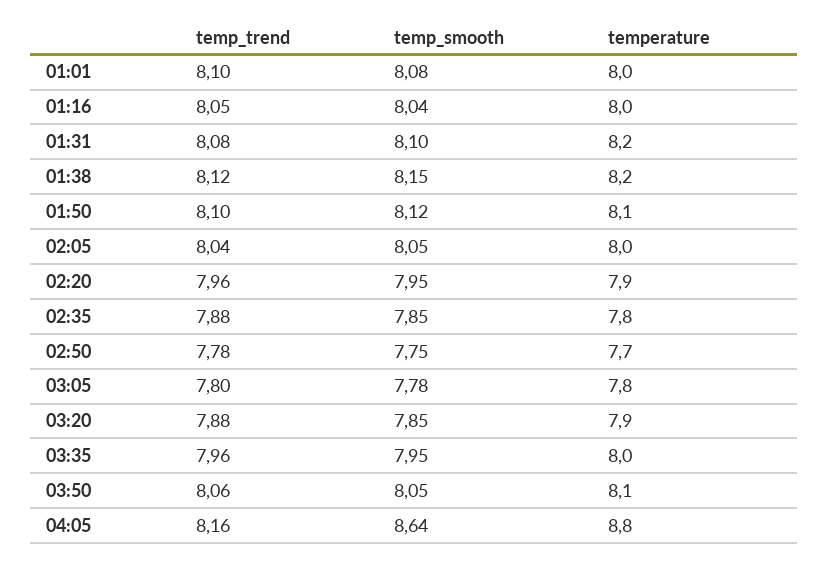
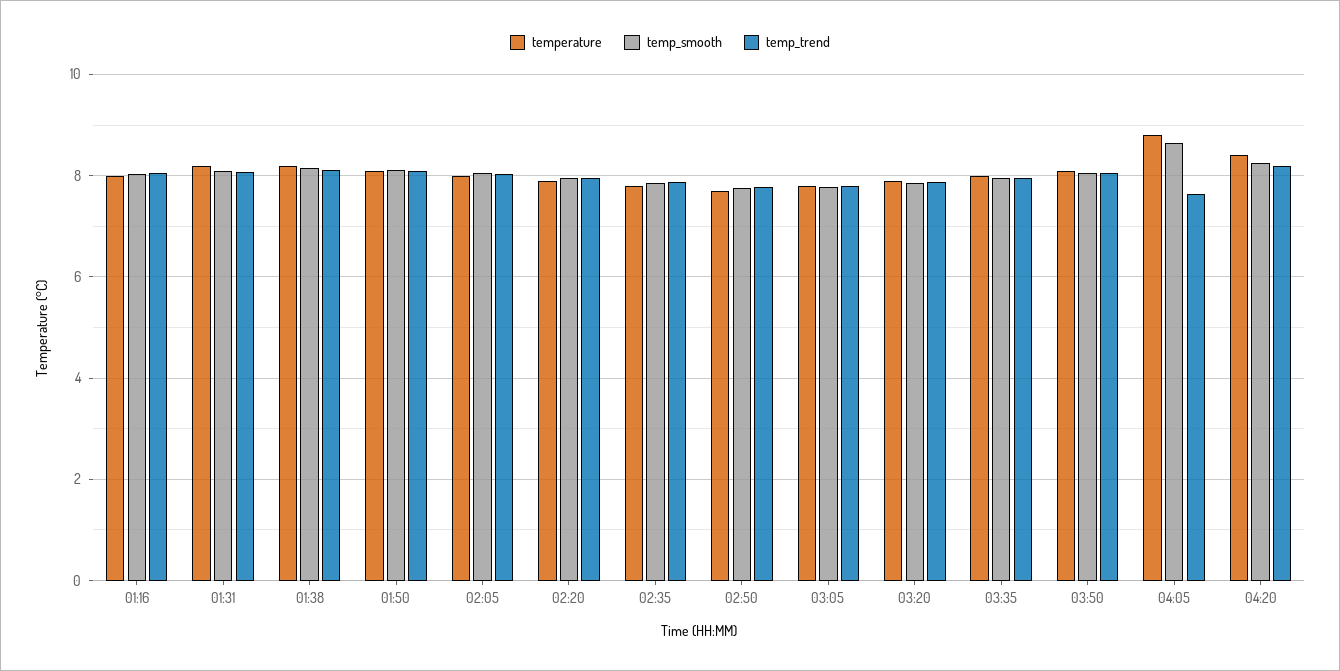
temp_trend, 01:01: 8.1 -> none
temp_smooth, 01:01: 8.08 -> none
temperature, 01:01: 8 -> none
temp_trend, 04:05: 8.16 -> 7.6
temperature, 04:20: none -> 8.4
temp_smooth, 04:20: none -> 8.2
temp_trend, 04:20: none -> 8.2

